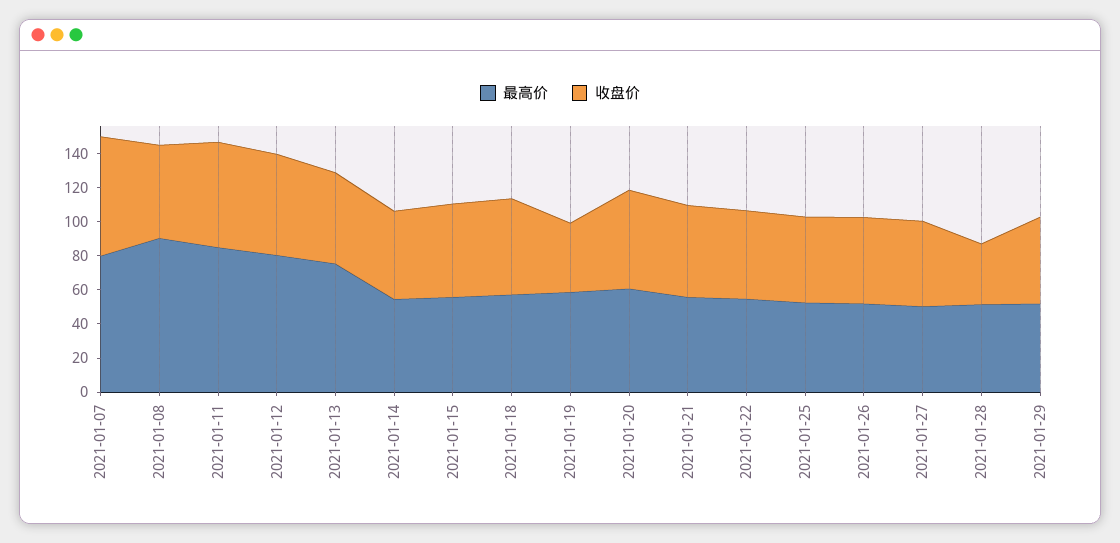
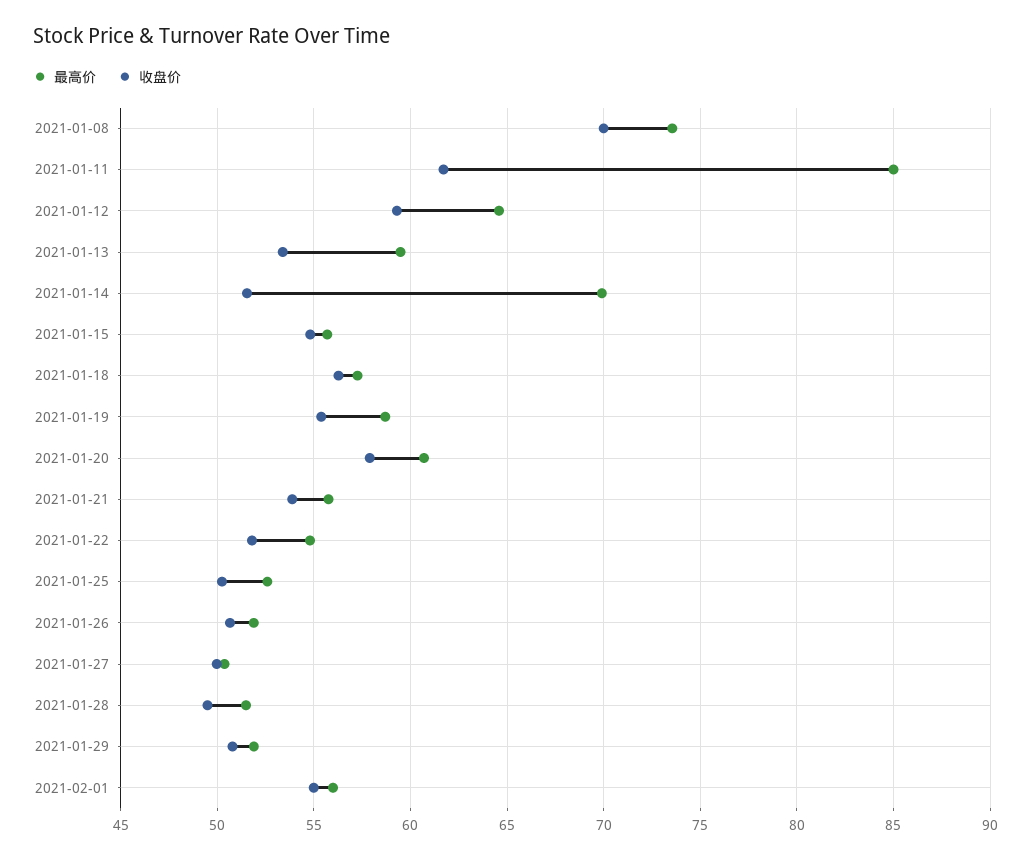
最高价, 2021-01-07: 80 -> none
收盘价, 2021-01-07: 70 -> none
最高价, 2021-01-08: 90 -> 73.5
收盘价, 2021-01-08: 55 -> 70
最高价, 2021-01-12: 80 -> 64.5
最高价, 2021-01-13: 75 -> 59.5
最高价, 2021-01-14: 55 -> 70
收盘价, 2021-01-19: 40 -> 55.5
收盘价, 2021-01-28: 35 -> 49.5
最高价, 2021-02-01: none -> 56
收盘价, 2021-02-01: none -> 55

